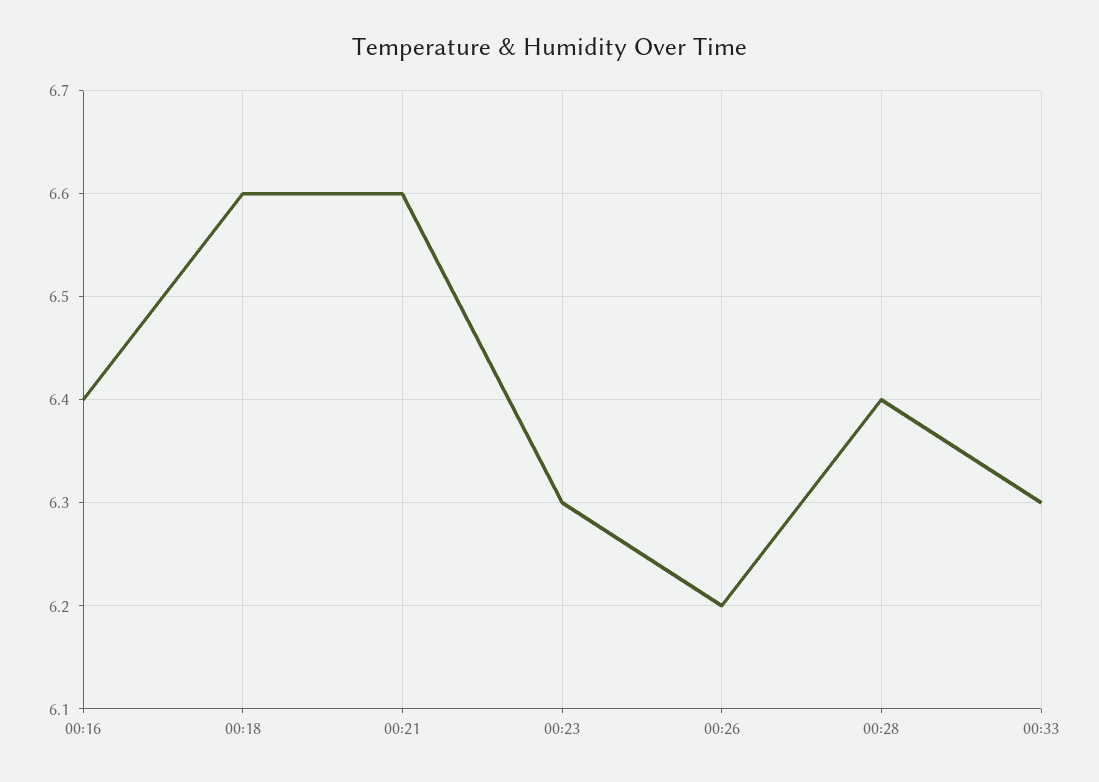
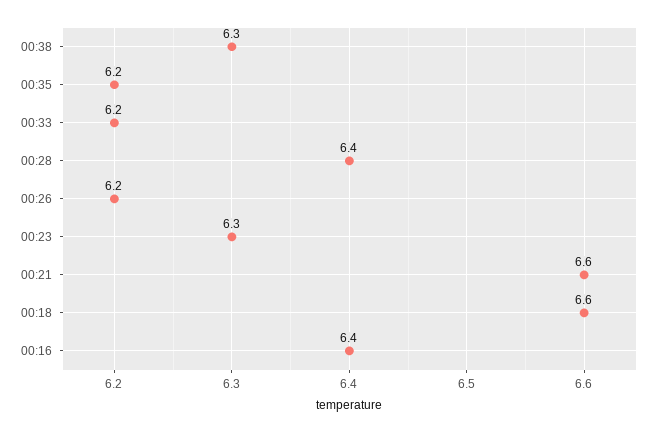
00:33: 6.3 -> 6.2
00:38: none -> 6.3
00:35: none -> 6.2

